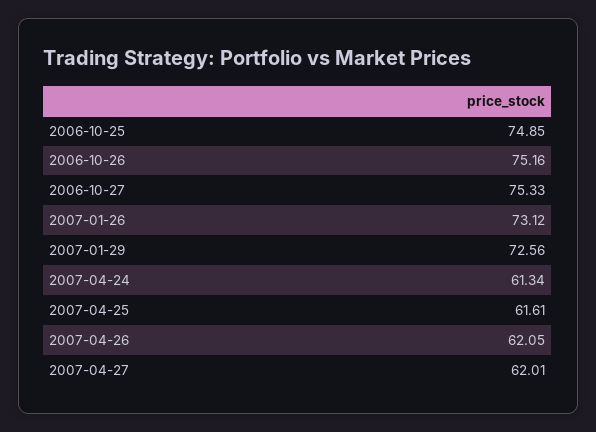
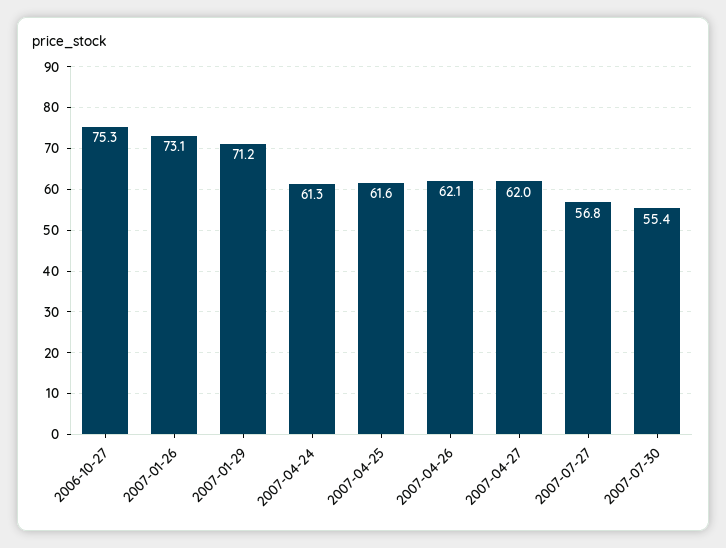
2006-10-25: 74.85 -> none
2006-10-26: 75.16 -> none
2007-01-29: 72.56 -> 71.2
2007-07-27: none -> 56.8
2007-07-30: none -> 55.4

